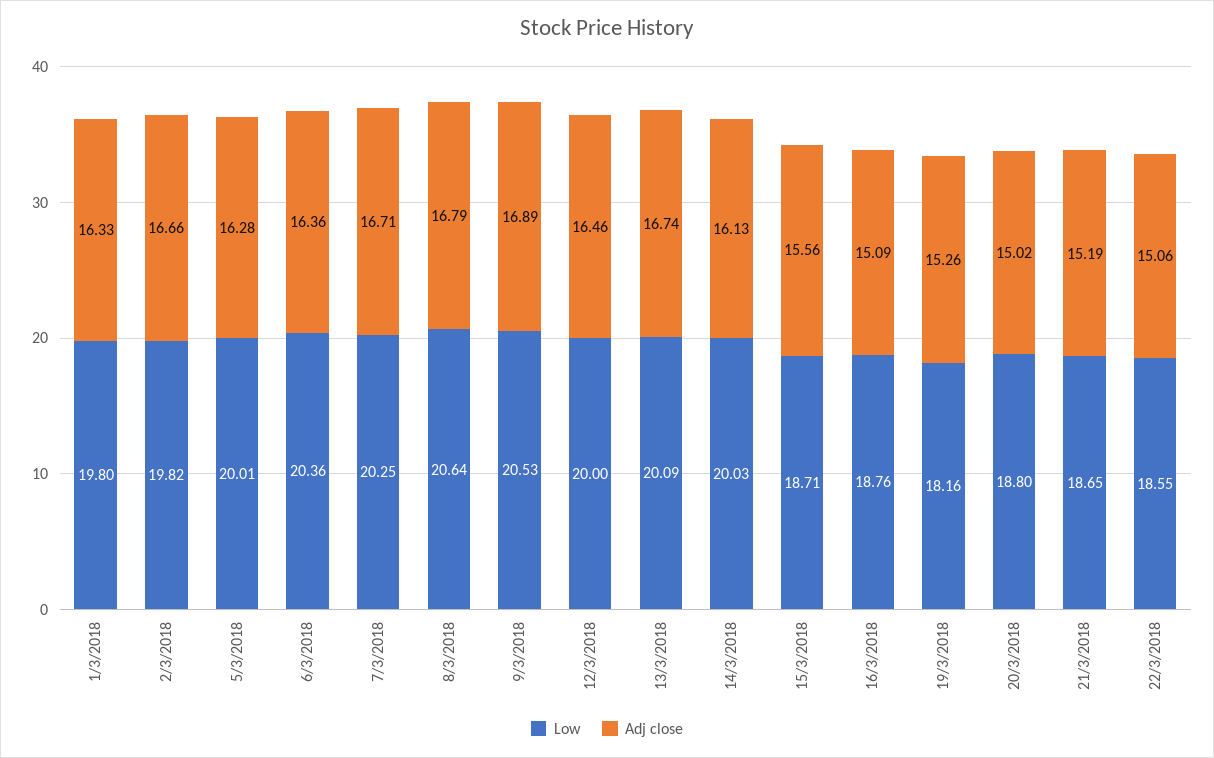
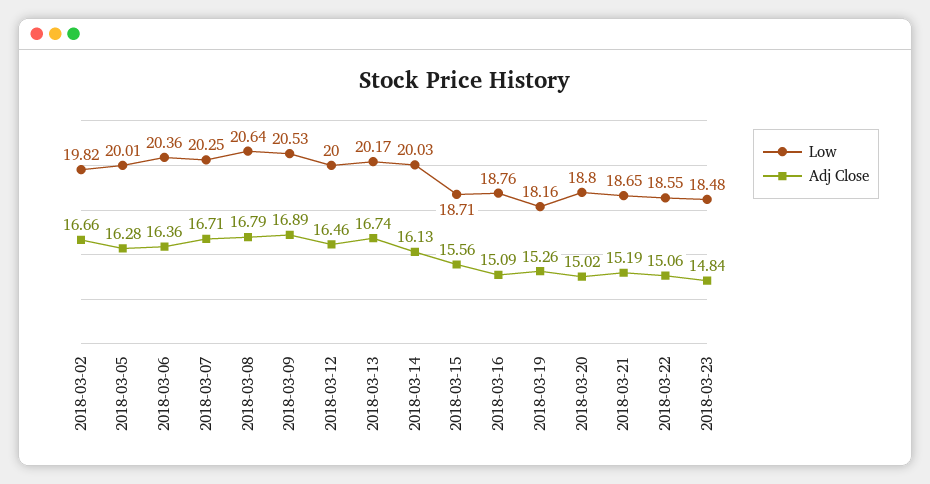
Low, 1/3/2018: 19.8 -> none
Adj close, 1/3/2018: 16.33 -> none
Low, 13/3/2018: 20.09 -> 20.17
Low, 2018-03-23: none -> 18.48
Adj close, 2018-03-23: none -> 14.84

